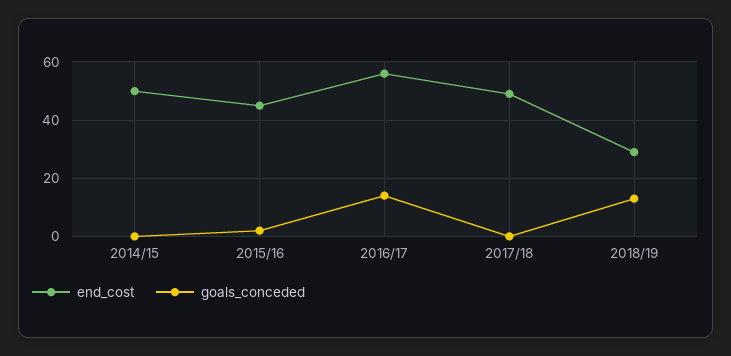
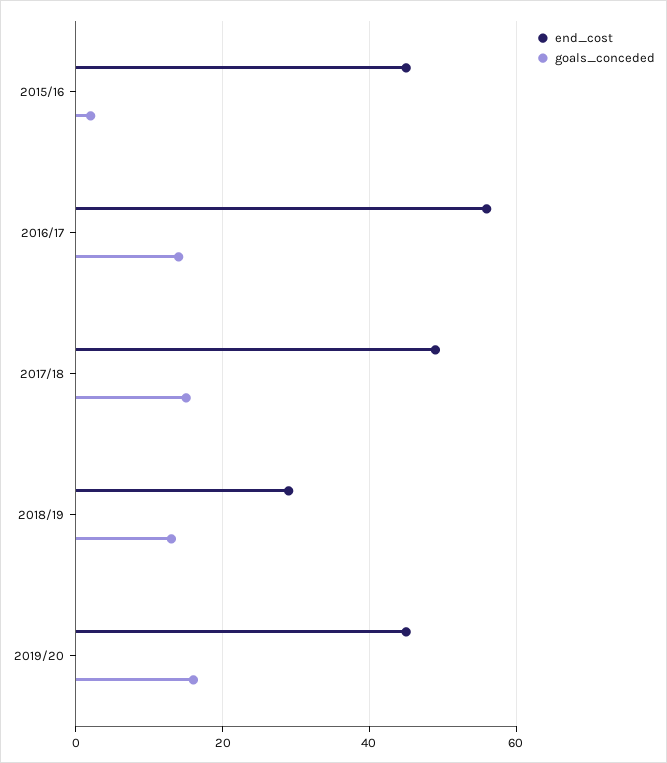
end_cost, 2014/15: 50 -> none
goals_conceded, 2014/15: 0 -> none
goals_conceded, 2017/18: 0 -> 15
end_cost, 2019/20: none -> 45
goals_conceded, 2019/20: none -> 15

